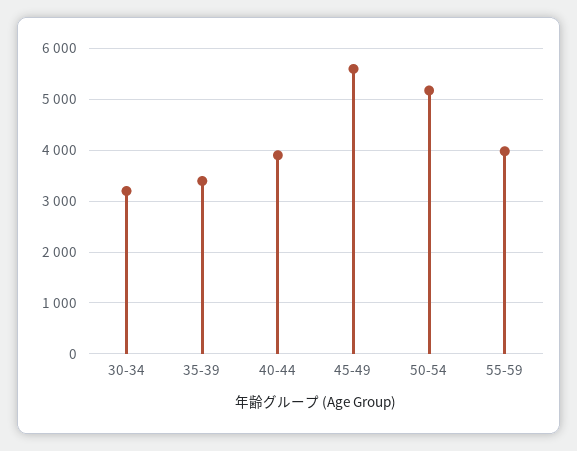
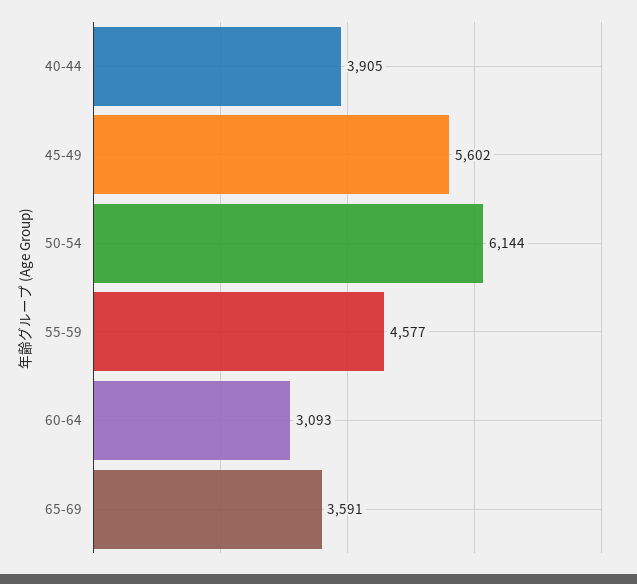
30-34: 3200 -> none
35-39: 3400 -> none
50-54: 5200 -> 6144
55-59: 4000 -> 4577
60-64: none -> 3093
65-69: none -> 3591

